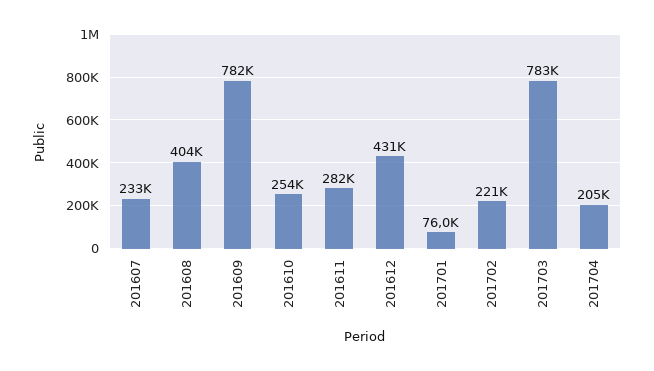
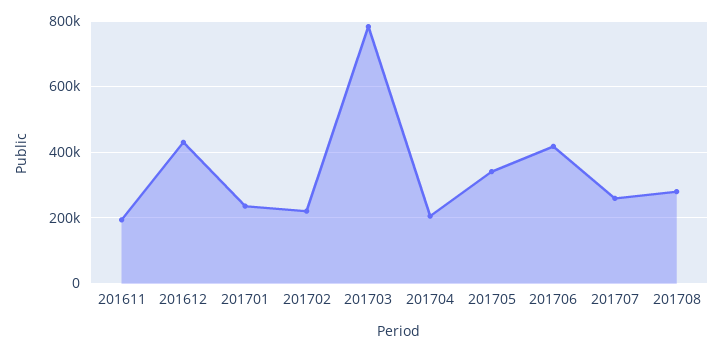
201607: 233000 -> none
201608: 404000 -> none
201609: 782000 -> none
201610: 254000 -> none
201611: 282000 -> 200000
201701: 76000 -> 240000
201705: none -> 340000
201706: none -> 420000
201707: none -> 260000
201708: none -> 280000

